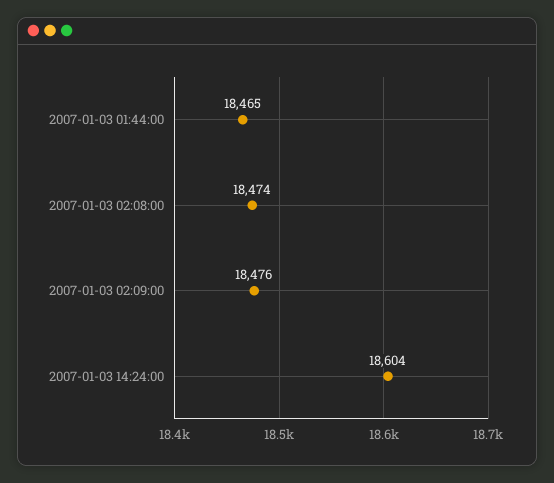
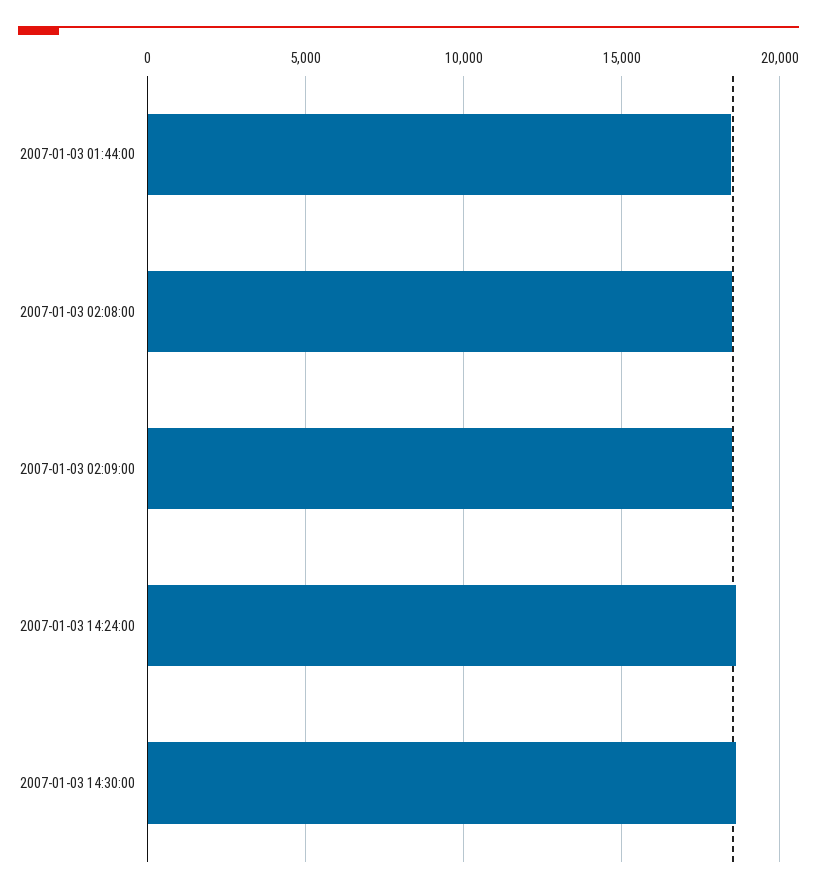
2007-01-03 14:30:00: none -> 18500

